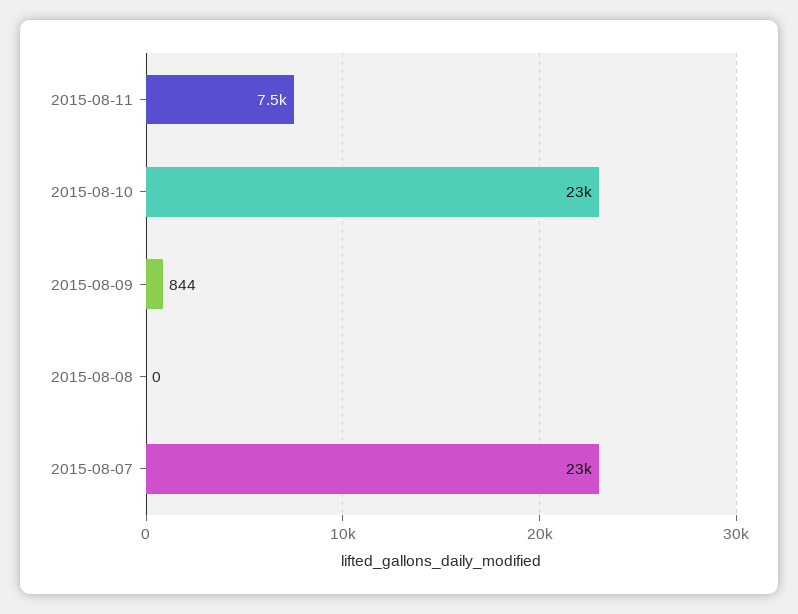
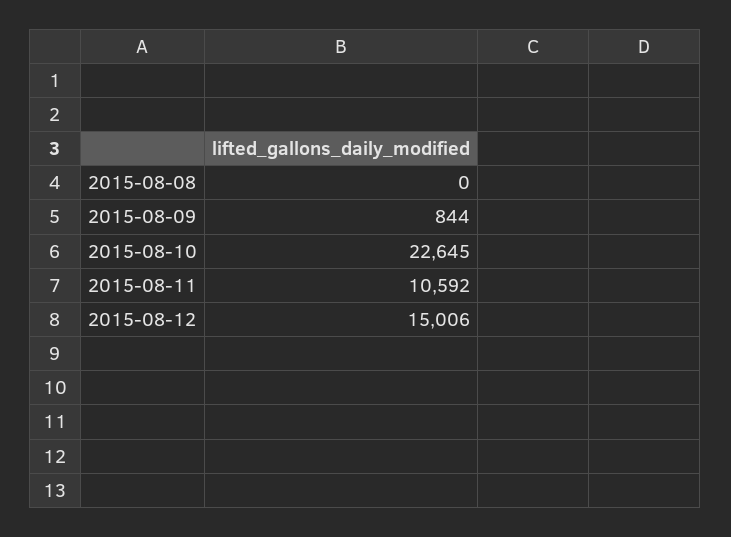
2015-08-11: 7500 -> 10592
2015-08-07: 23000 -> none
2015-08-12: none -> 15006

